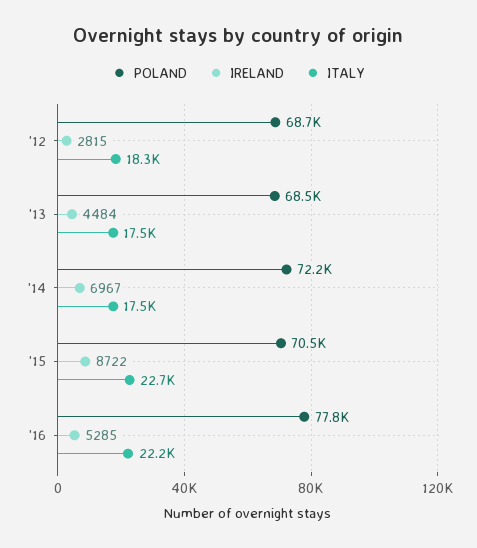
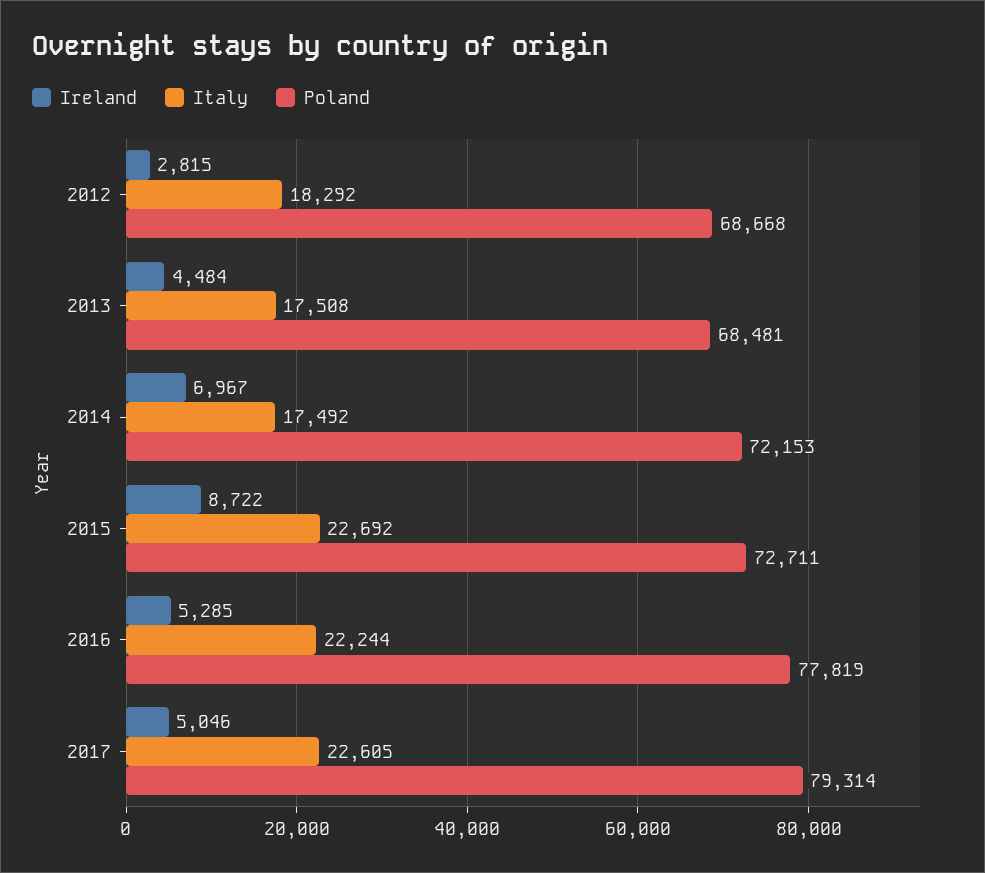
POLAND, '15: 70500 -> 72711
IRELAND, 2017: none -> 5046
ITALY, 2017: none -> 22605
POLAND, 2017: none -> 79314

